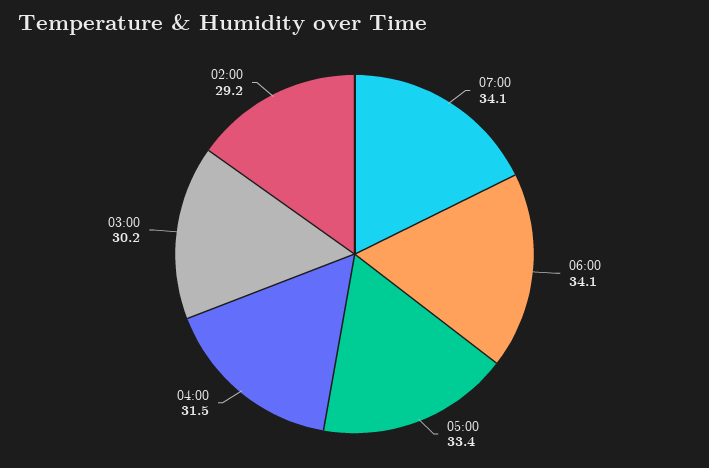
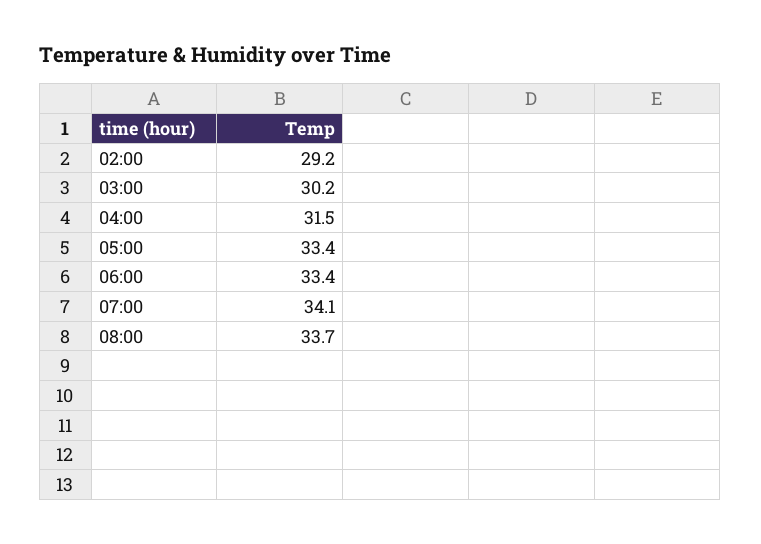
06:00: 34.1 -> 33.4
08:00: none -> 33.7

